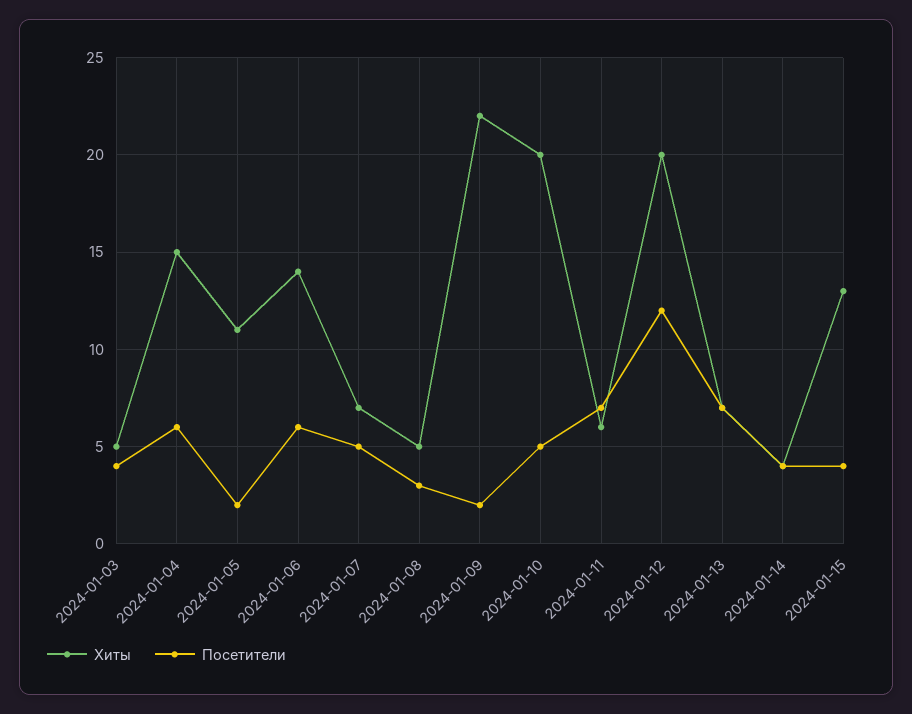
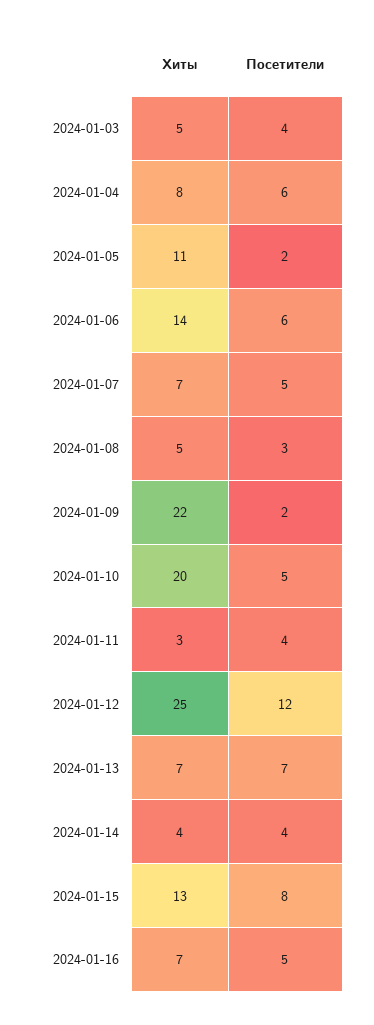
Хиты, 2024-01-04: 15 -> 8
Хиты, 2024-01-11: 6 -> 3
Посетители, 2024-01-11: 7 -> 4
Хиты, 2024-01-12: 20 -> 25
Посетители, 2024-01-15: 4 -> 8
Хиты, 2024-01-16: none -> 7
Посетители, 2024-01-16: none -> 5

